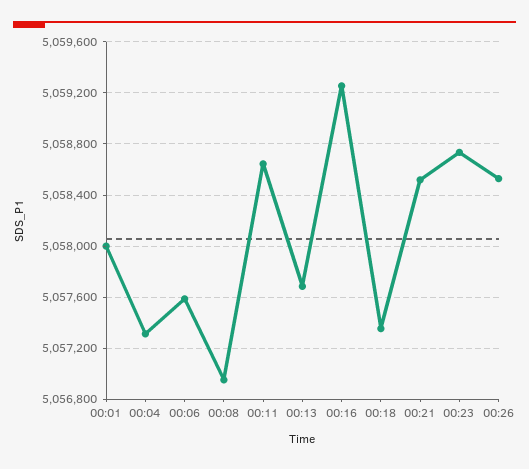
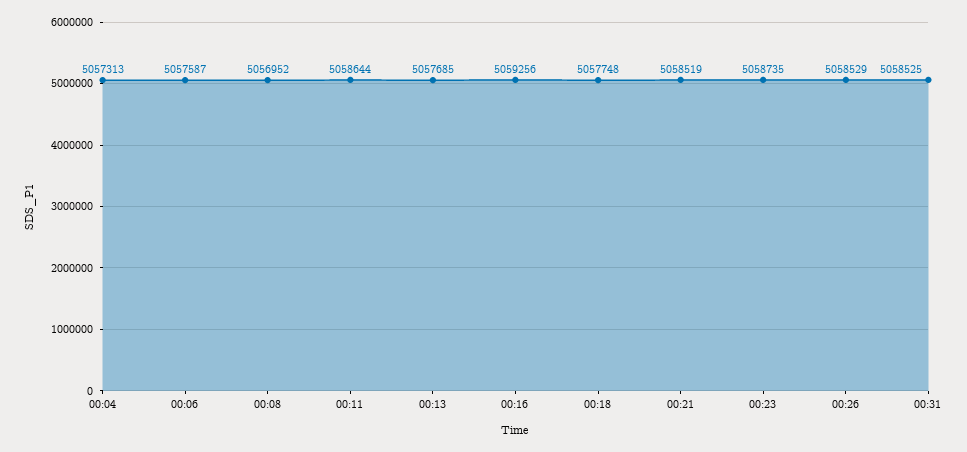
00:01: 5058000 -> none
00:18: 5057350 -> 5057748
00:31: none -> 5058525

